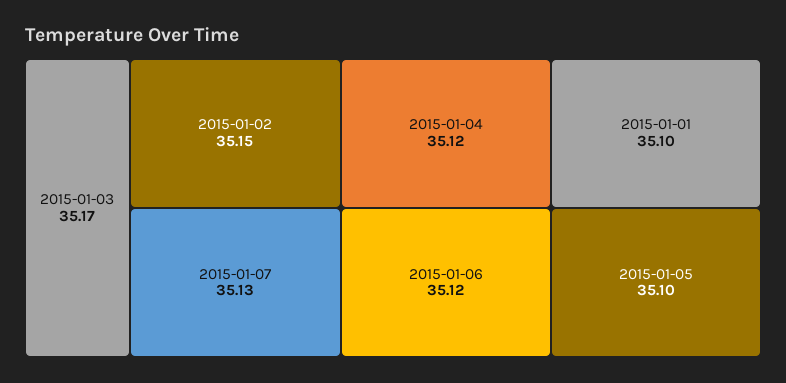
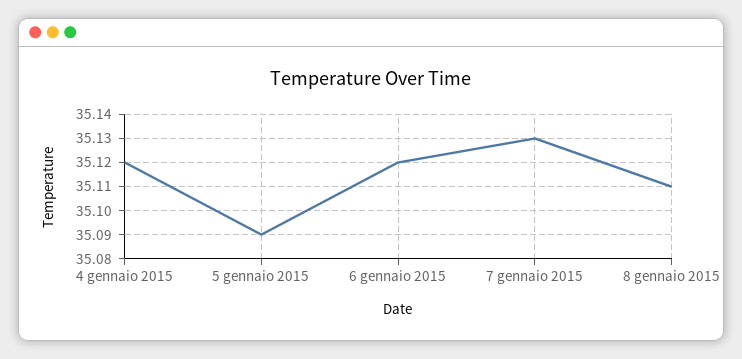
2015-01-03: 35.17 -> none
2015-01-02: 35.15 -> none
2015-01-01: 35.1 -> none
2015-01-05: 35.1 -> 35.09
8 gennaio 2015: none -> 35.11

